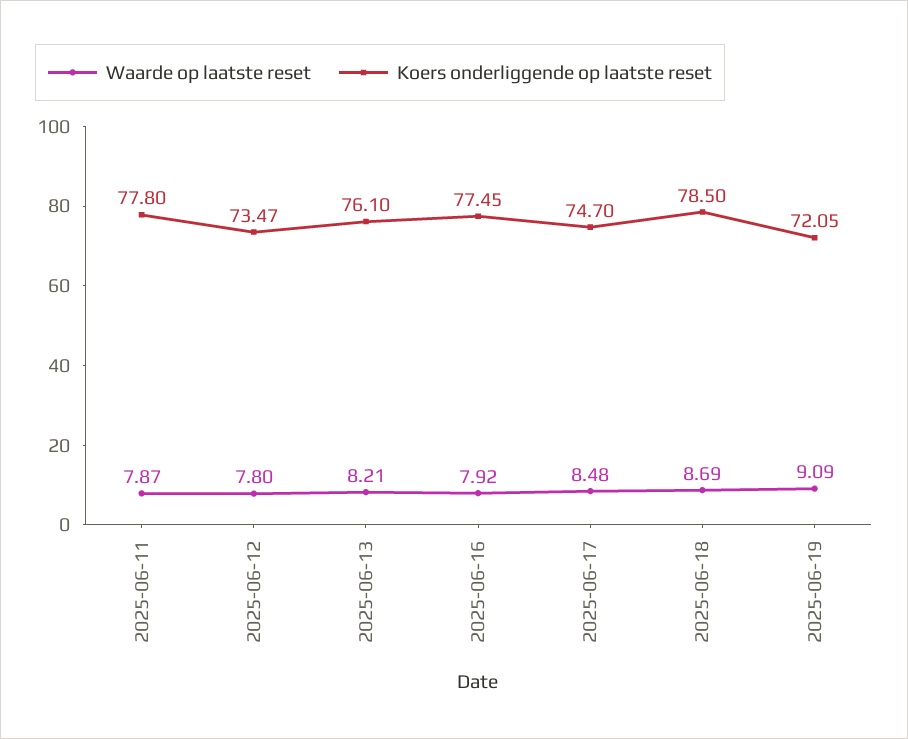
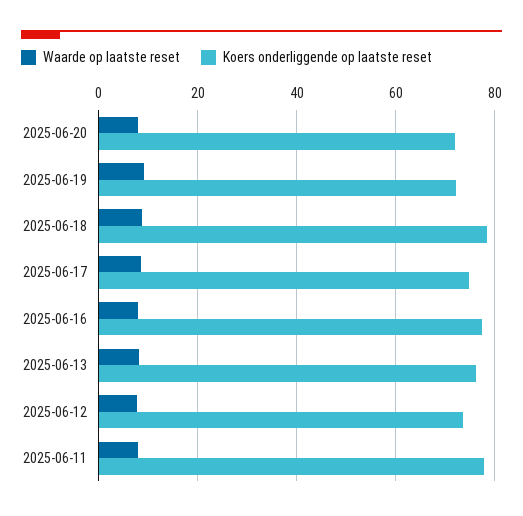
Waarde op laatste reset, 2025-06-20: none -> 8
Koers onderliggende op laatste reset, 2025-06-20: none -> 72

